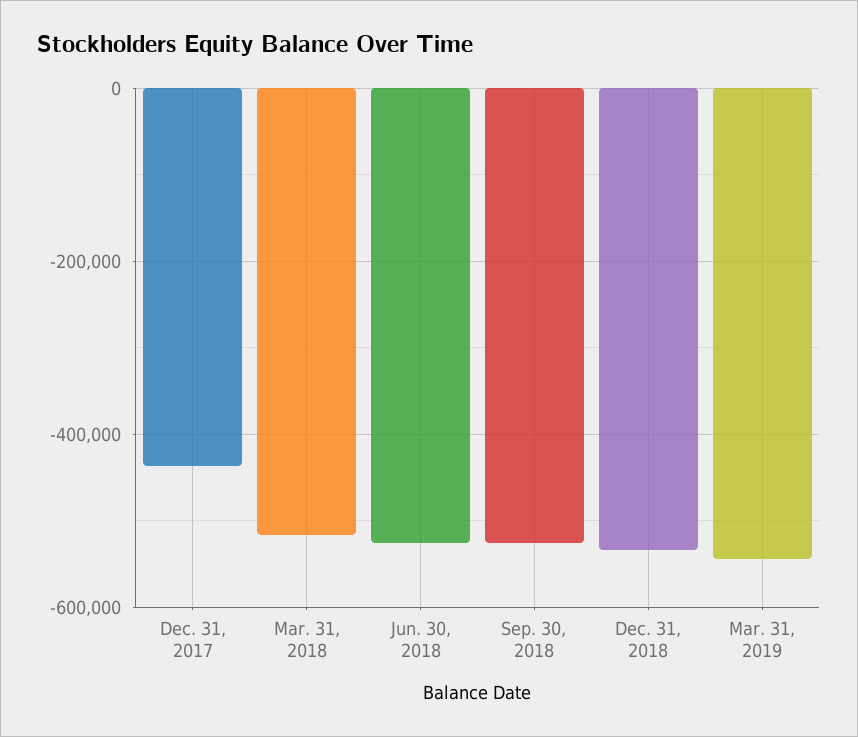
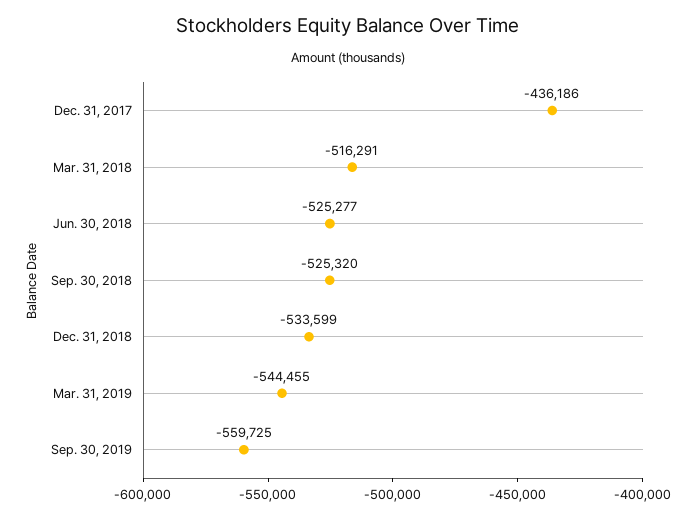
Sep. 30, 2019: none -> -559725

